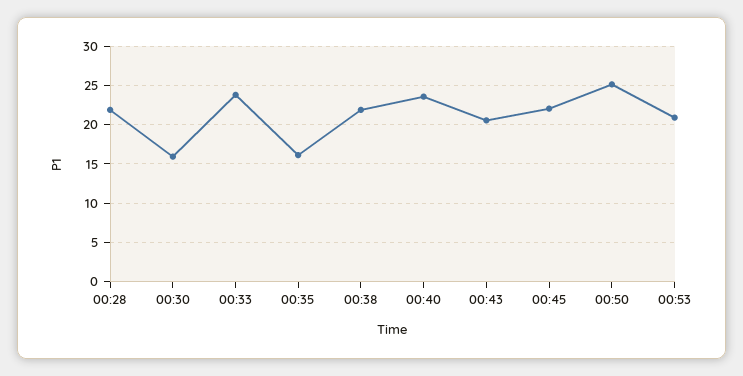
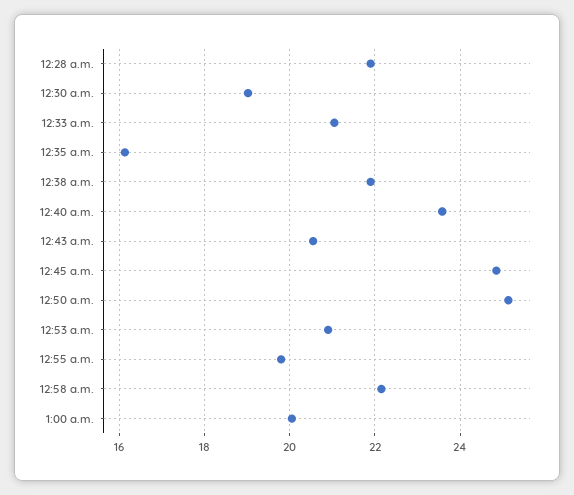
00:30: 16 -> 19
00:33: 24 -> 21
00:45: 22 -> 24.8
12:55 a.m.: none -> 19.8
12:58 a.m.: none -> 22.2
1:00 a.m.: none -> 20

